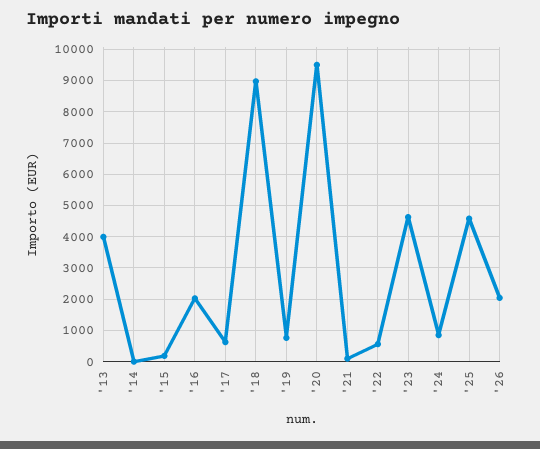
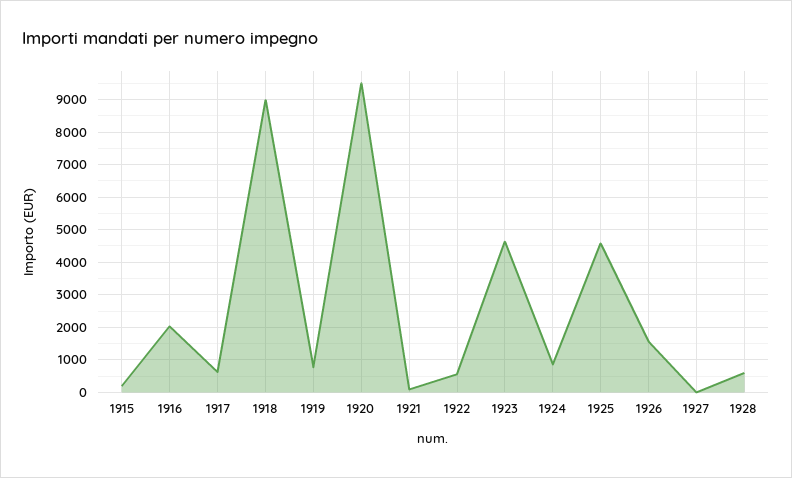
'13: 4000 -> none
'14: 0 -> none
'26: 2000 -> 1600
1927: none -> 0
1928: none -> 600

